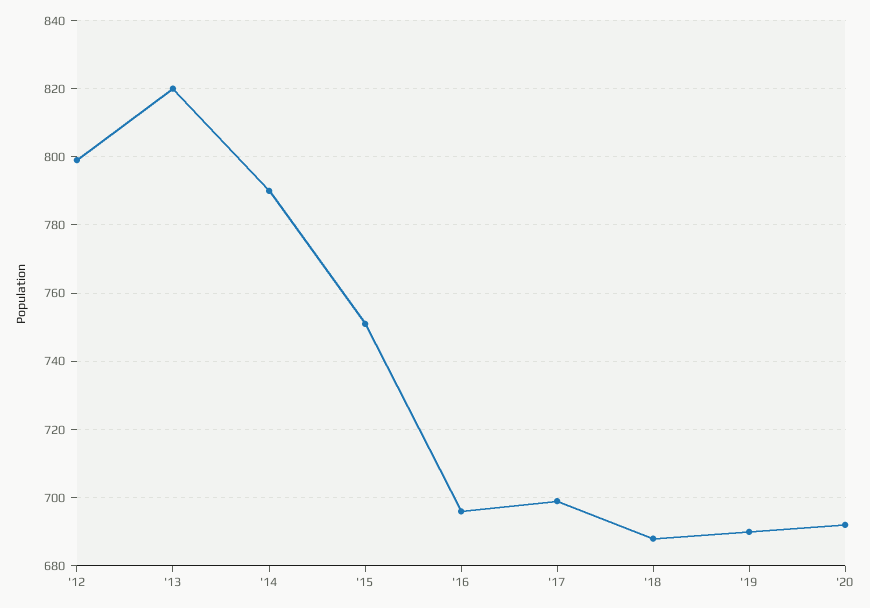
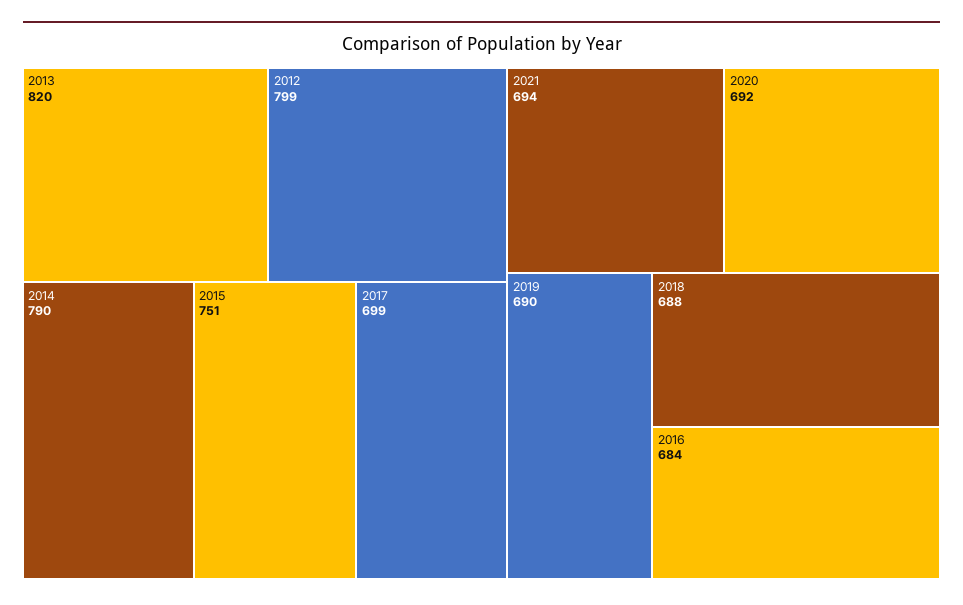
'16: 695 -> 684
2021: none -> 694

